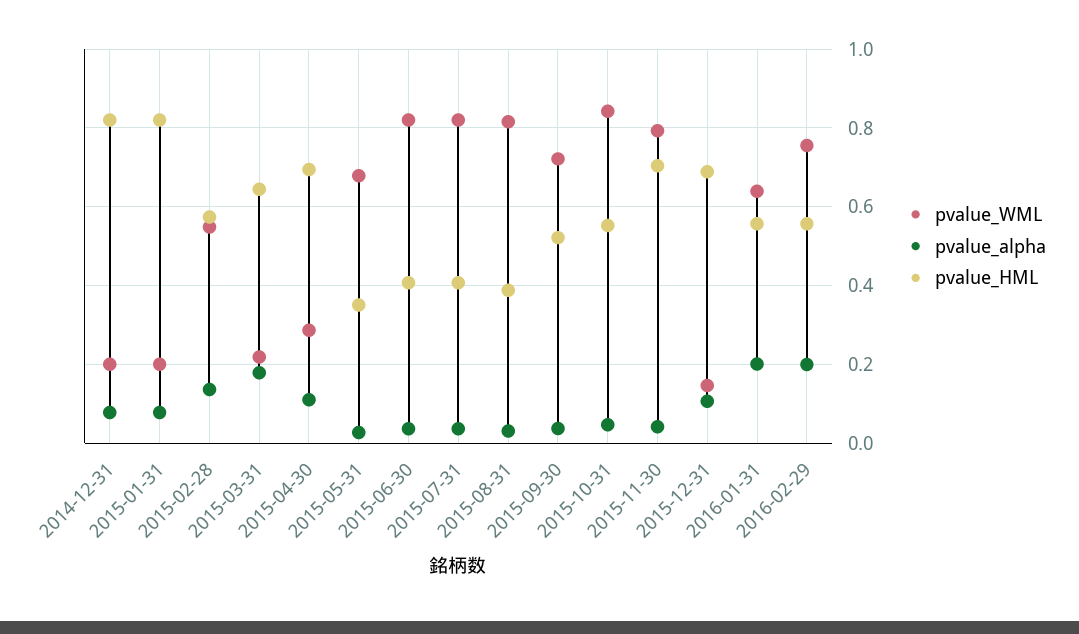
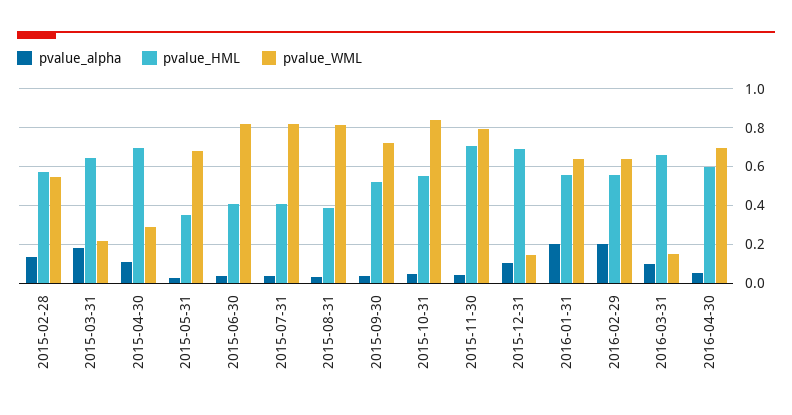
pvalue_WML, 2014-12-31: 0.2 -> none
pvalue_alpha, 2014-12-31: 0.08 -> none
pvalue_HML, 2014-12-31: 0.82 -> none
pvalue_WML, 2015-01-31: 0.2 -> none
pvalue_alpha, 2015-01-31: 0.08 -> none
pvalue_HML, 2015-01-31: 0.82 -> none
pvalue_WML, 2016-02-29: 0.76 -> 0.65
pvalue_alpha, 2016-03-31: none -> 0.1
pvalue_HML, 2016-03-31: none -> 0.65
pvalue_WML, 2016-03-31: none -> 0.15
pvalue_alpha, 2016-04-30: none -> 0.05
pvalue_HML, 2016-04-30: none -> 0.6
pvalue_WML, 2016-04-30: none -> 0.7

